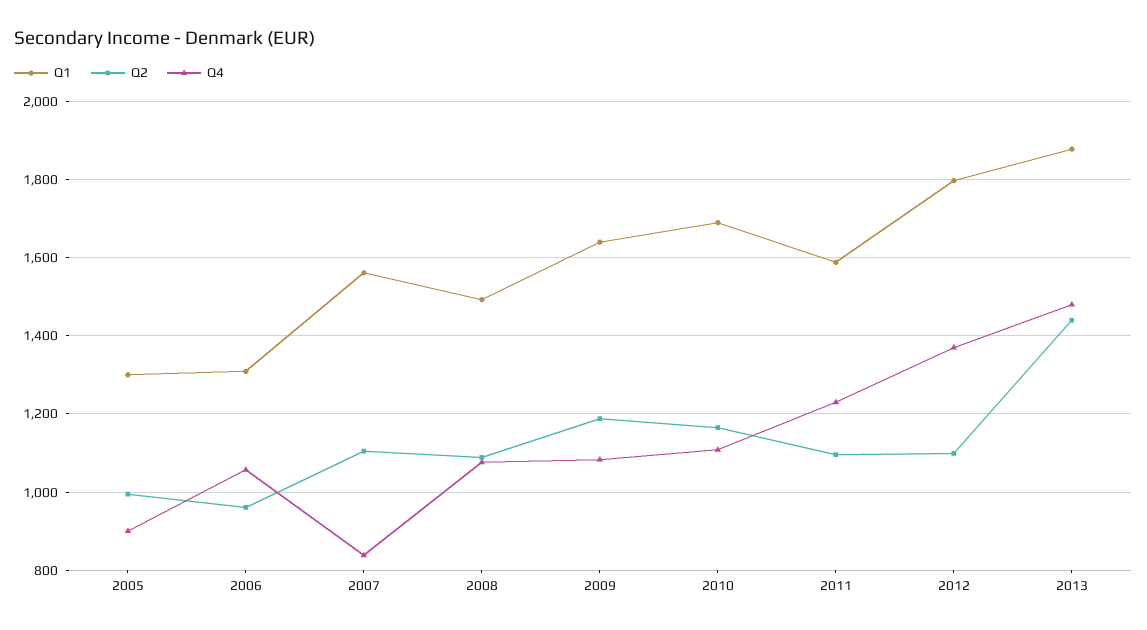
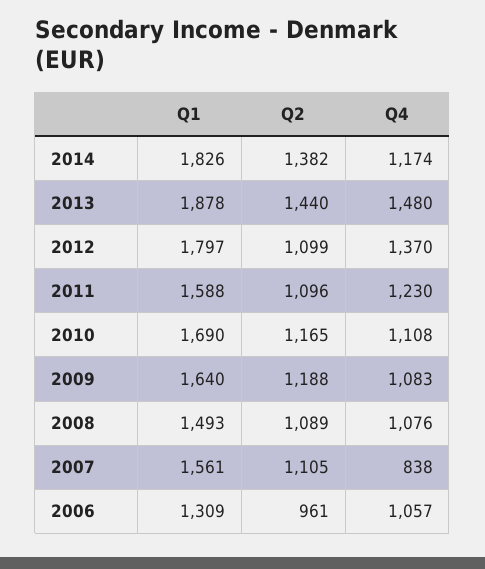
Q1, 2005: 1300 -> none
Q2, 2005: 1000 -> none
Q4, 2005: 900 -> none
Q1, 2014: none -> 1826
Q2, 2014: none -> 1382
Q4, 2014: none -> 1174

